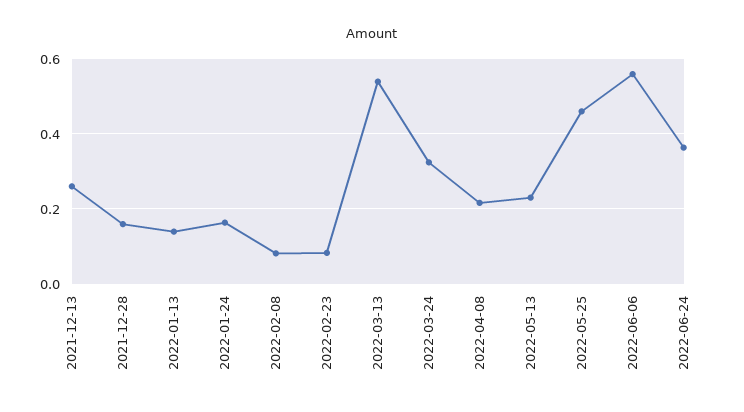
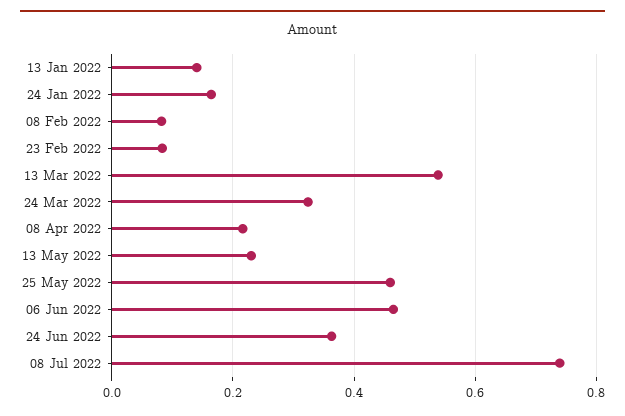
2021-12-13: 0.26 -> none
2021-12-28: 0.16 -> none
2022-06-06: 0.56 -> 0.46
08 Jul 2022: none -> 0.74

